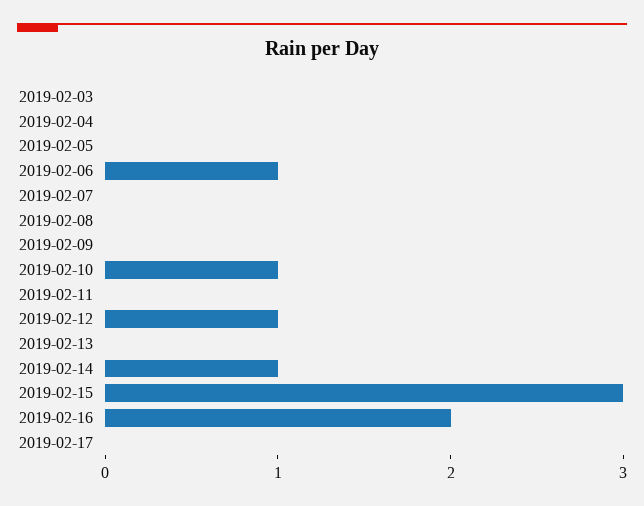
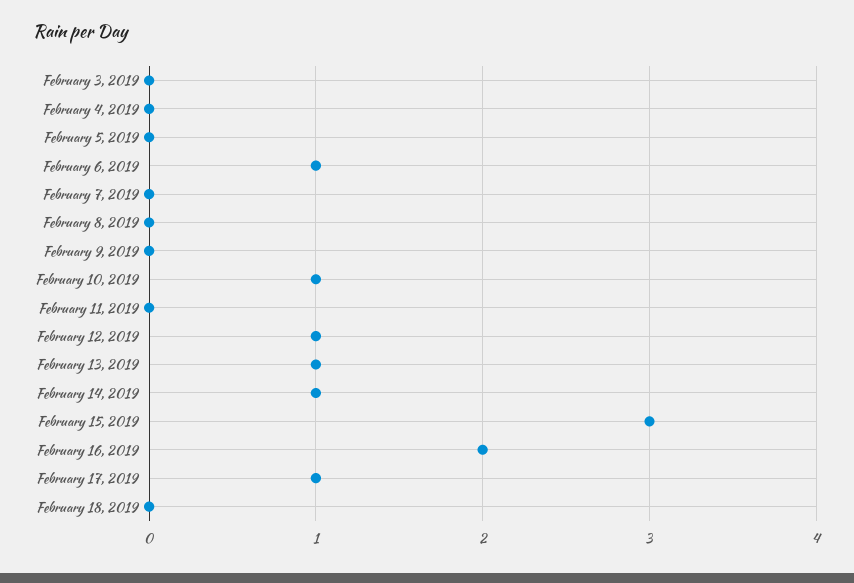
2019-02-13: 0 -> 1
2019-02-17: 0 -> 1
February 18, 2019: none -> 0

